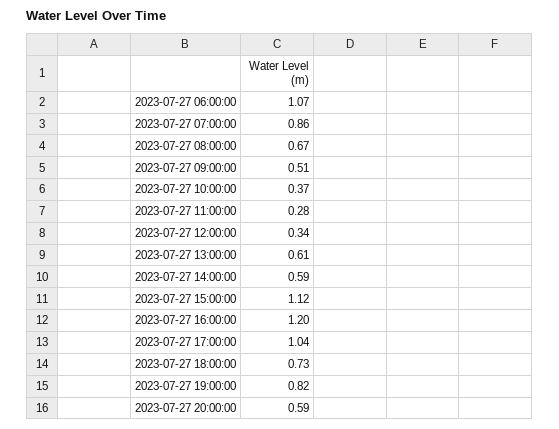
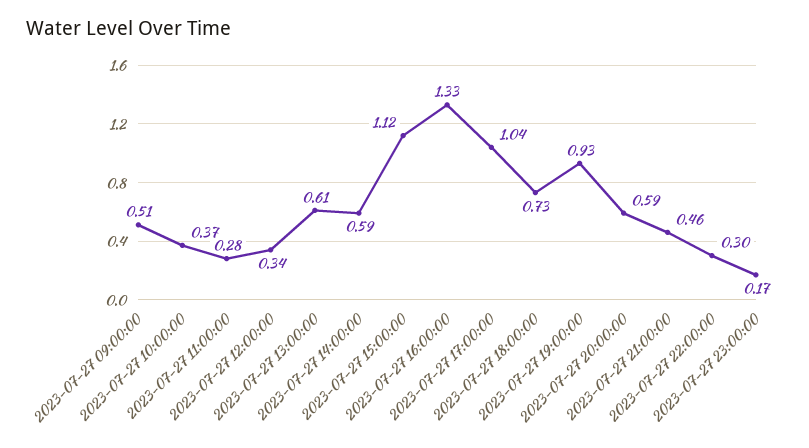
2023-07-27 06:00:00: 1.07 -> none
2023-07-27 07:00:00: 0.86 -> none
2023-07-27 08:00:00: 0.67 -> none
2023-07-27 16:00:00: 1.2 -> 1.33
2023-07-27 19:00:00: 0.82 -> 0.93
2023-07-27 21:00:00: none -> 0.46
2023-07-27 22:00:00: none -> 0.3
2023-07-27 23:00:00: none -> 0.17

